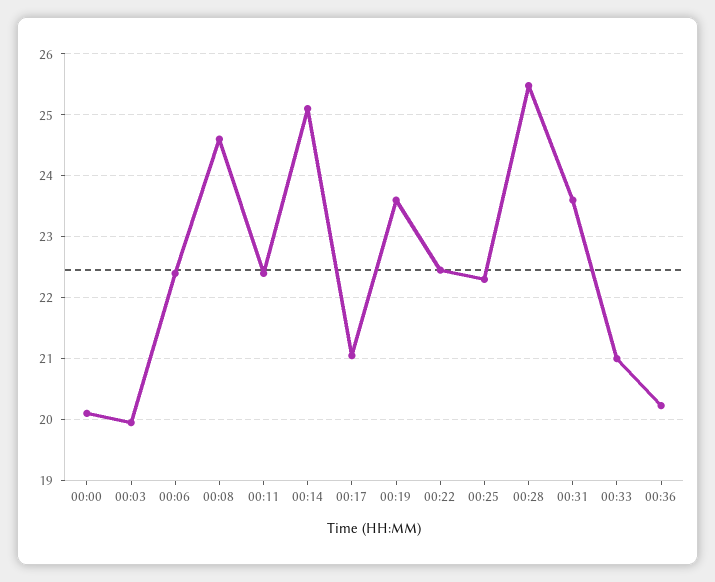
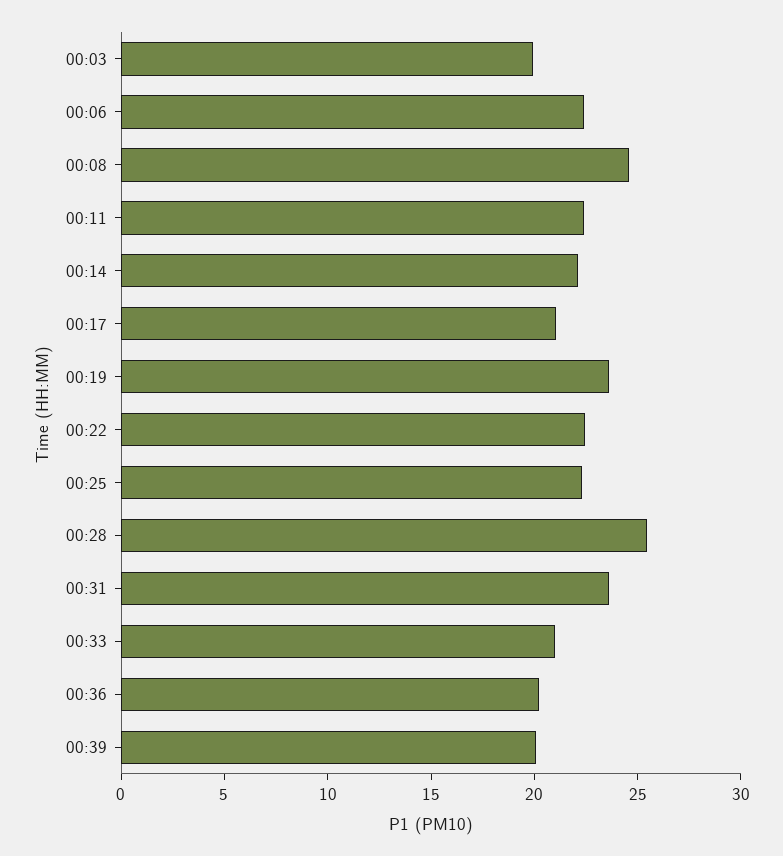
00:00: 20.1 -> none
00:14: 25.1 -> 22
00:39: none -> 20

